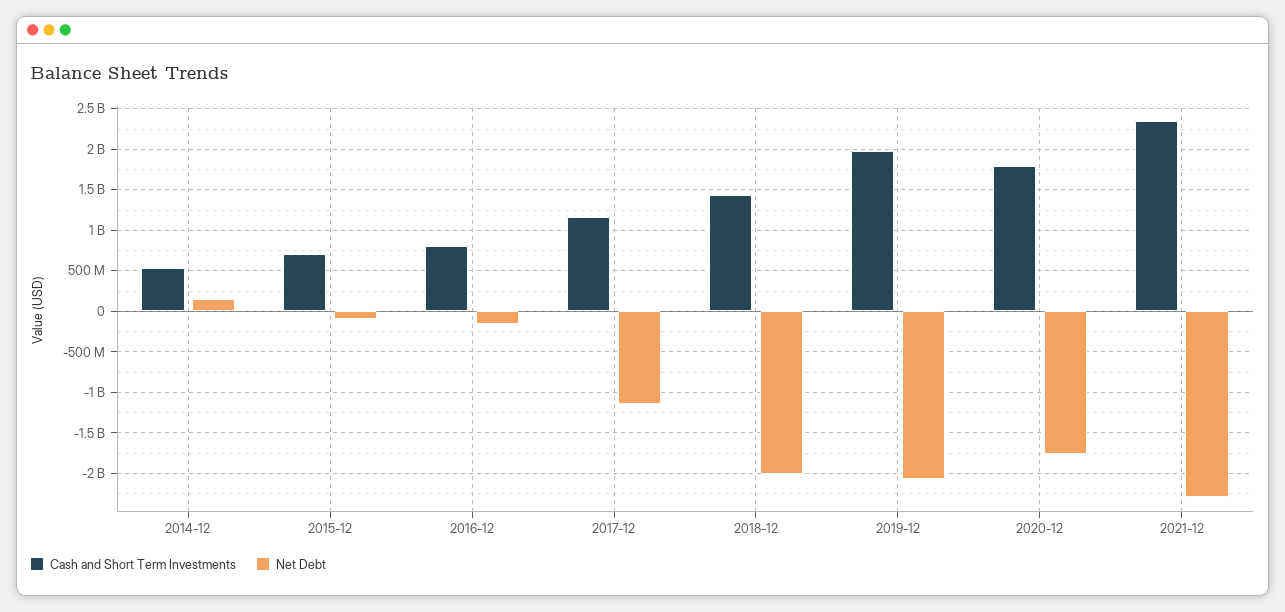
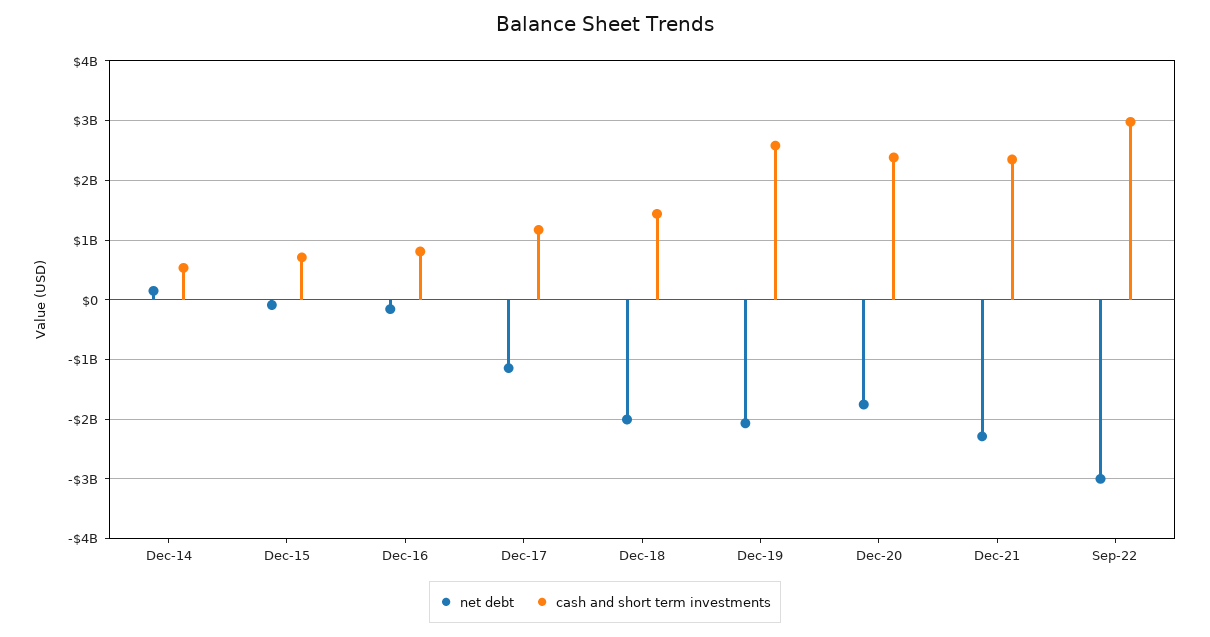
Cash and Short Term Investments, 2019-12: 2000000000 -> 2600000000
Cash and Short Term Investments, 2020-12: 1800000000 -> 2400000000
Net Debt, Sep-22: none -> -3000000000
Cash and Short Term Investments, Sep-22: none -> 3000000000

